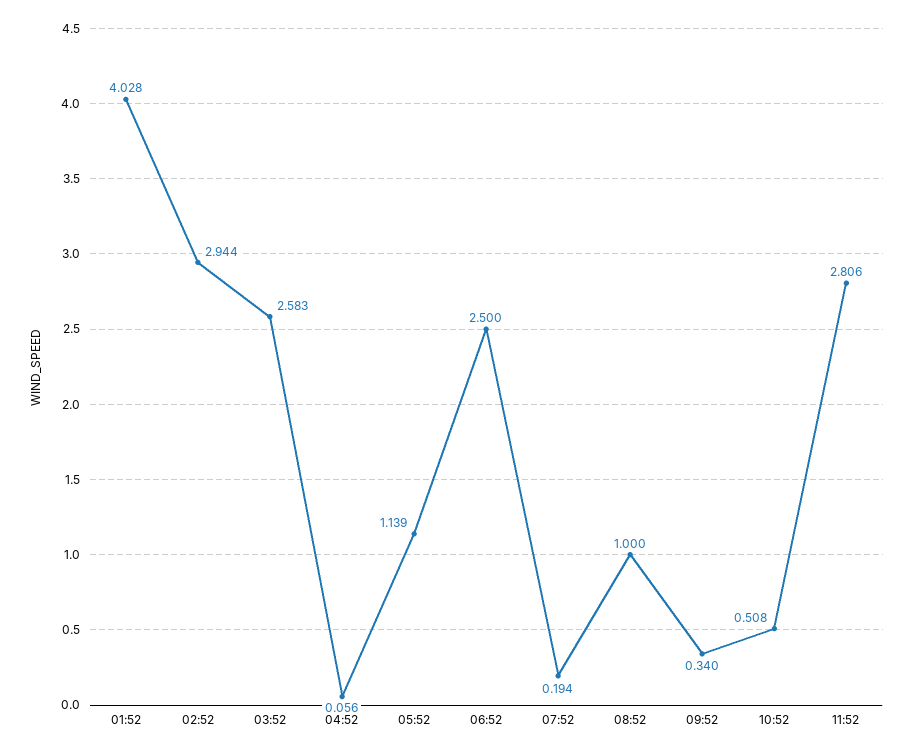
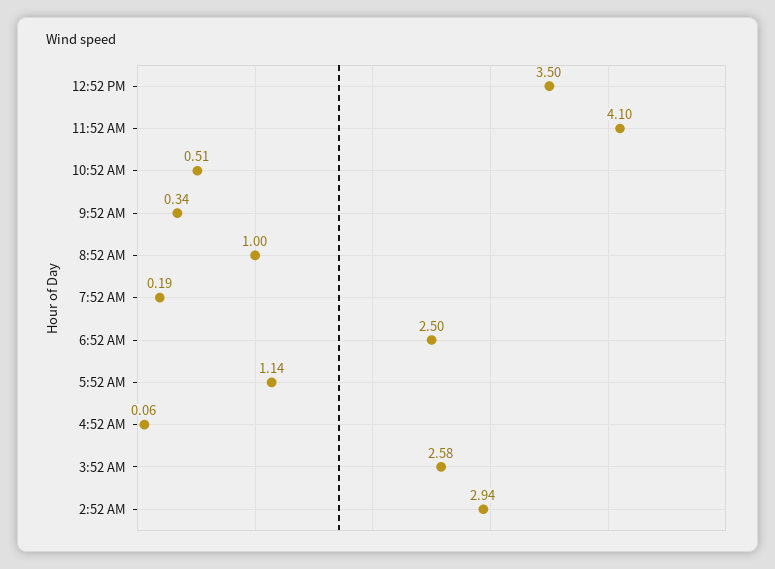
01:52: 4.028 -> none
11:52: 2.806 -> 4.1
12:52 PM: none -> 3.5

